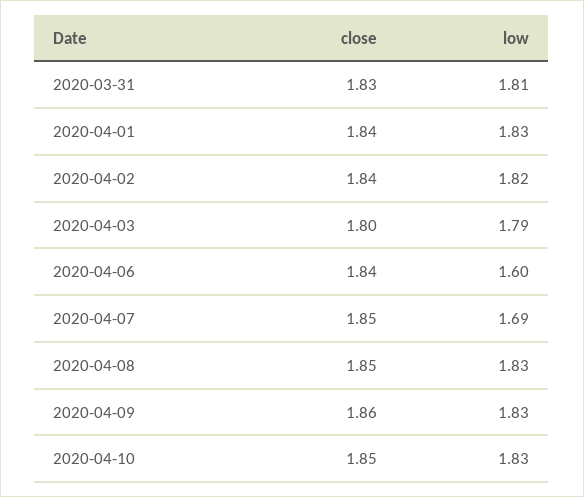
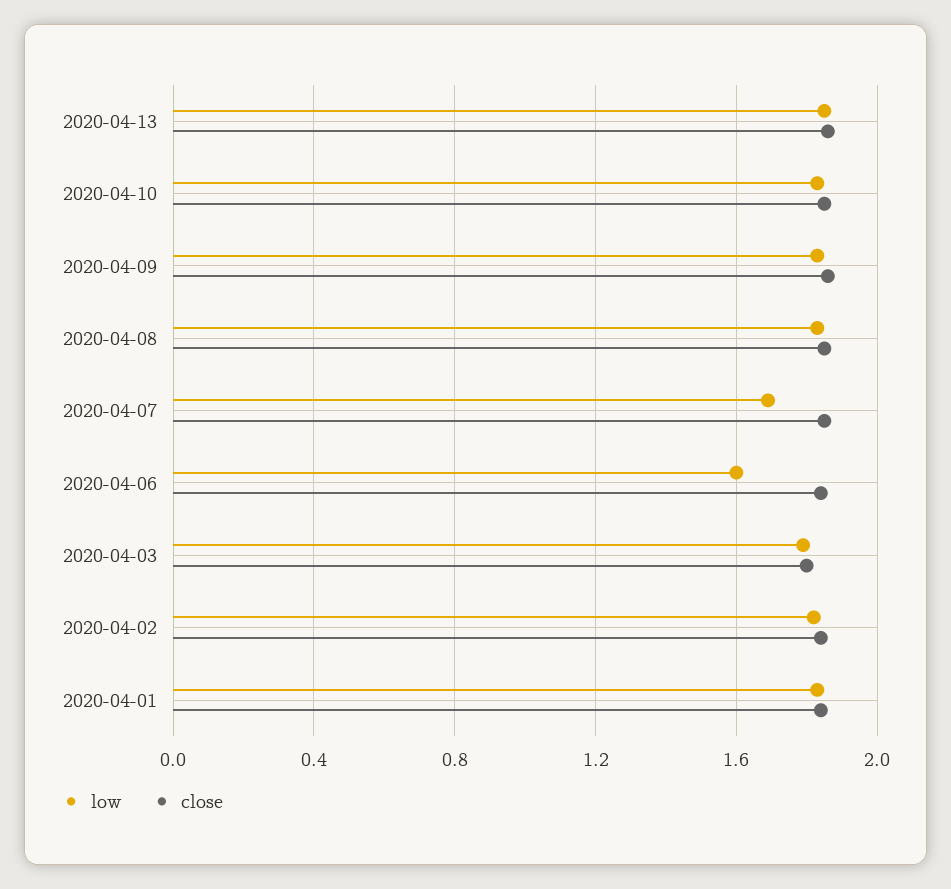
close, 2020-03-31: 1.83 -> none
low, 2020-03-31: 1.81 -> none
low, 2020-04-13: none -> 1.85
close, 2020-04-13: none -> 1.85

